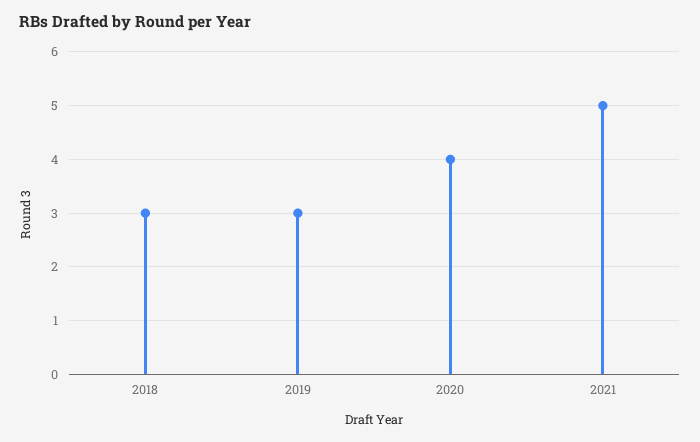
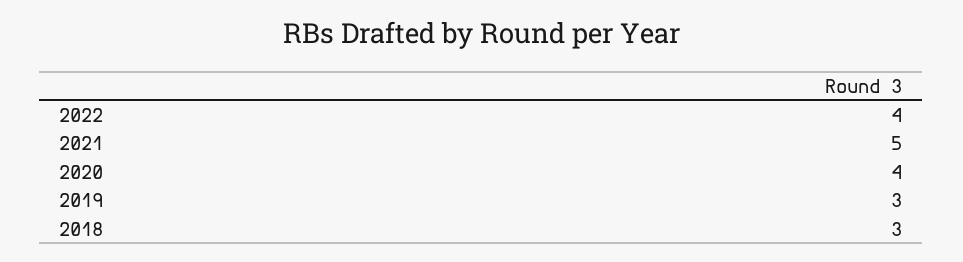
2022: none -> 4

